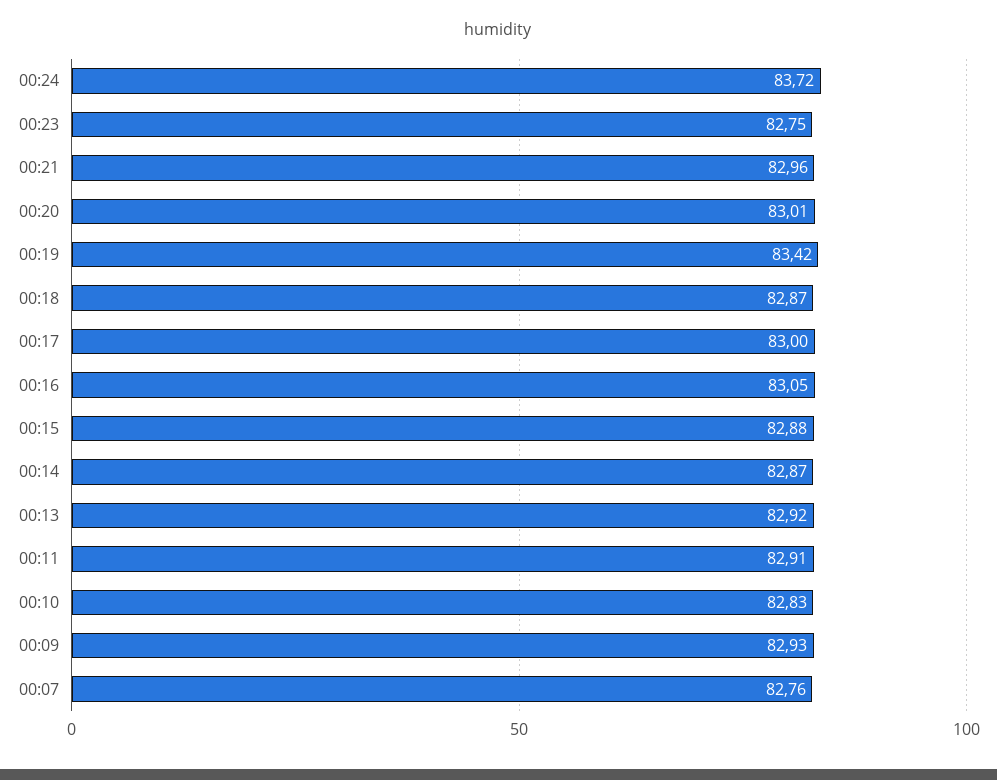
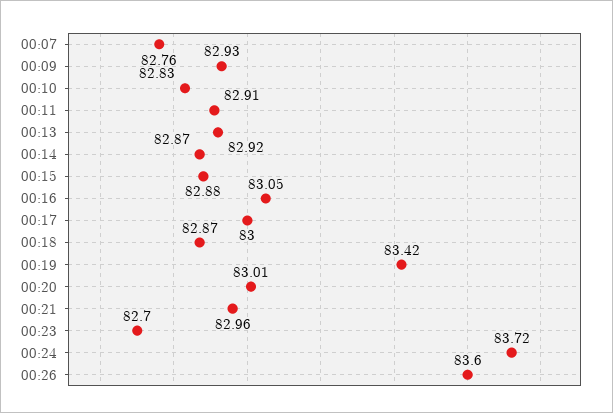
00:23: 82.75 -> 82.7
00:26: none -> 83.6

